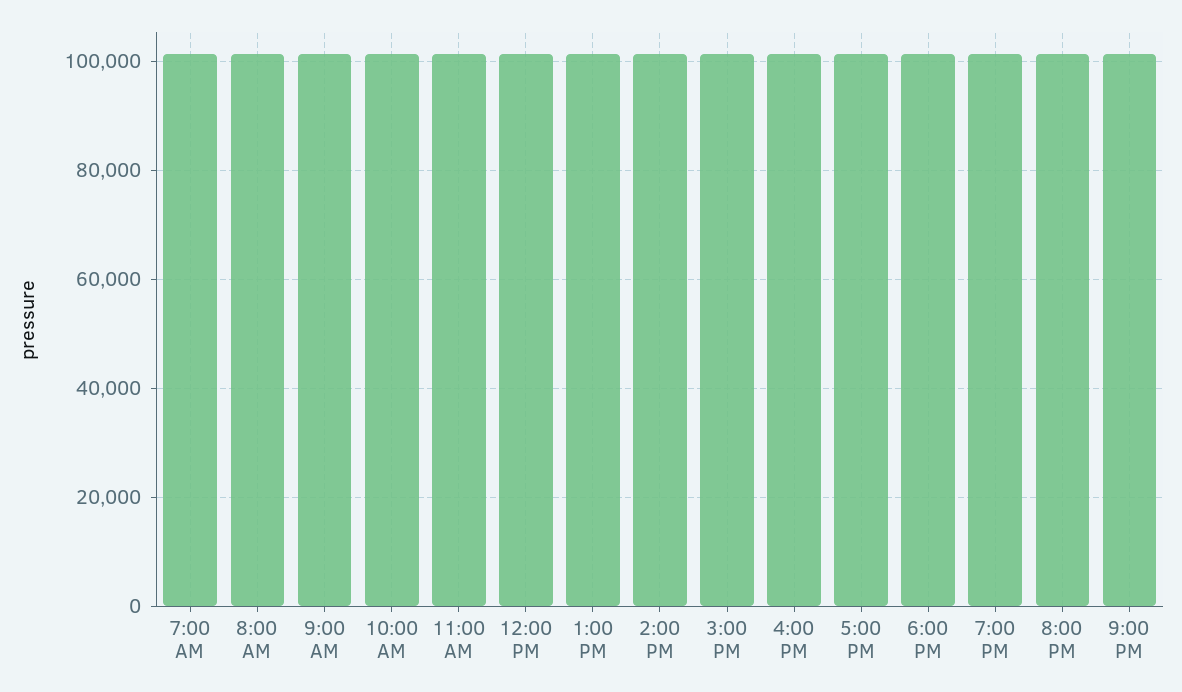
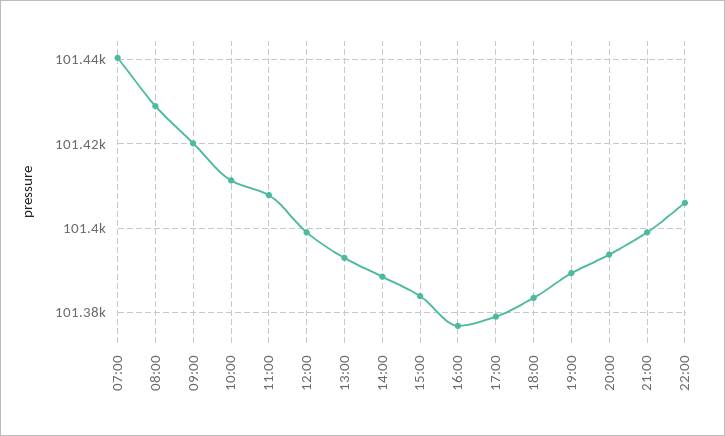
22:00: none -> 101406

